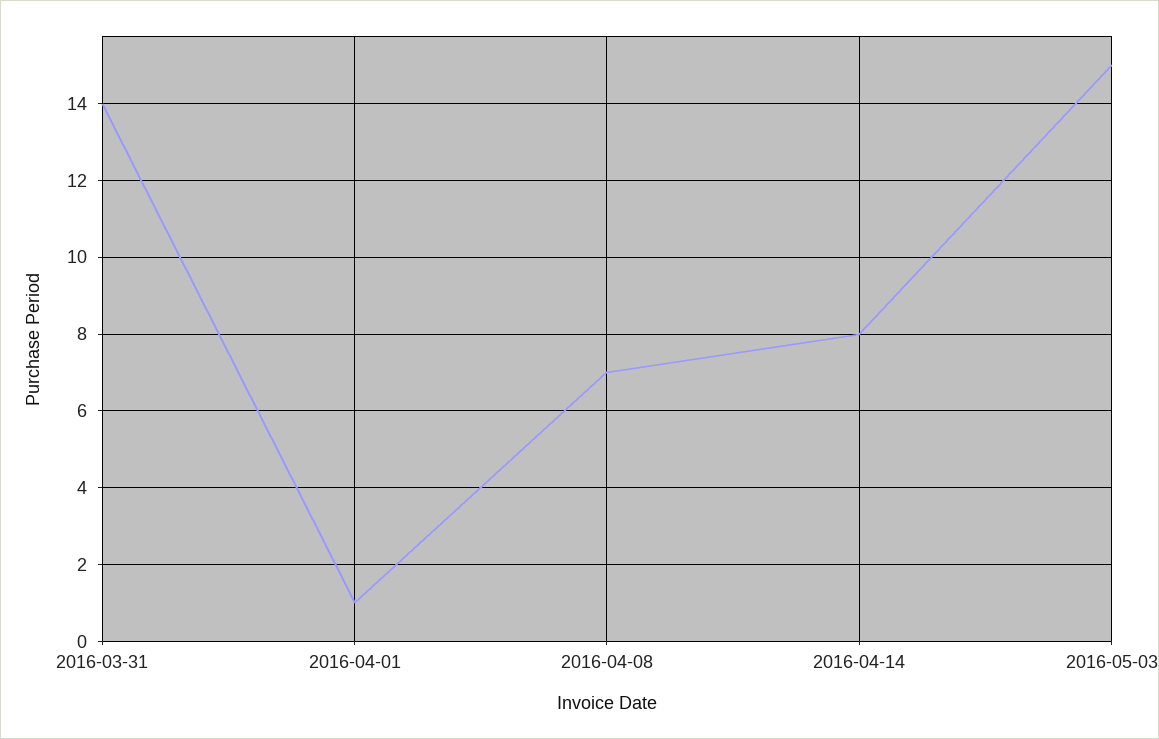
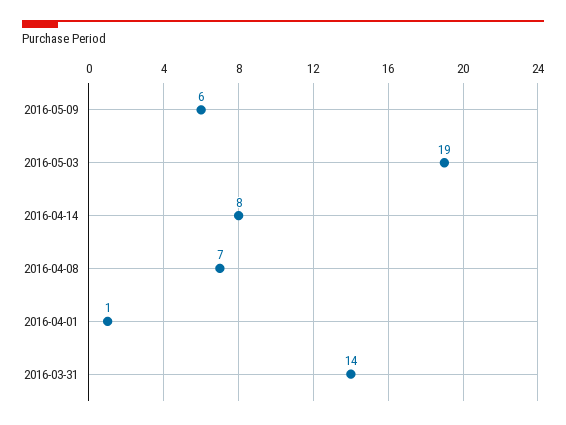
2016-05-03: 15 -> 19
2016-05-09: none -> 6

